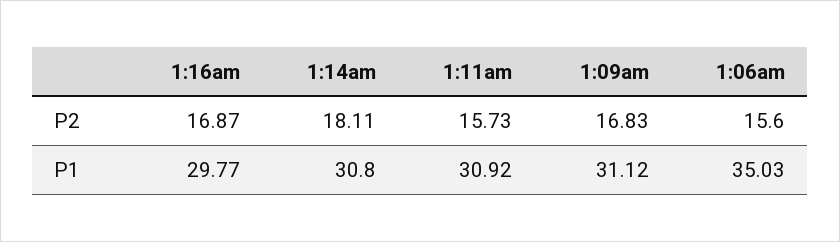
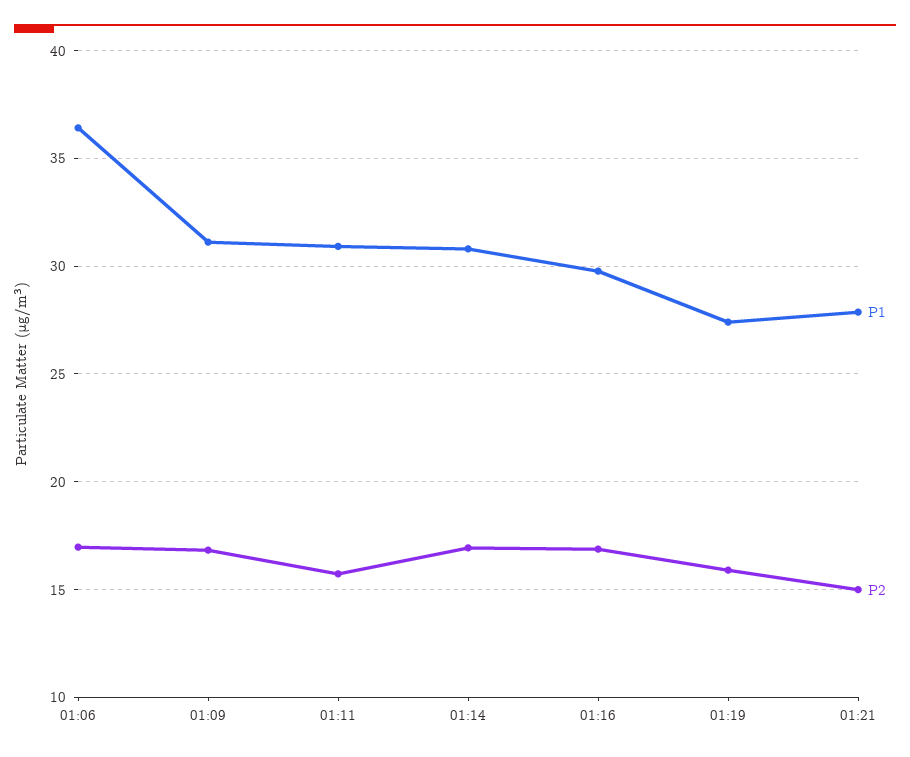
P2, 1:14am: 18.11 -> 17
P2, 1:06am: 15.6 -> 17
P1, 1:06am: 35.03 -> 36.5
P1, 01:19: none -> 27.5
P2, 01:19: none -> 16
P1, 01:21: none -> 28
P2, 01:21: none -> 15

